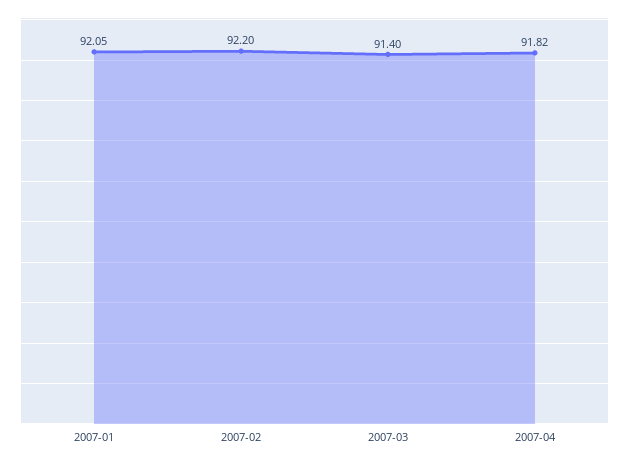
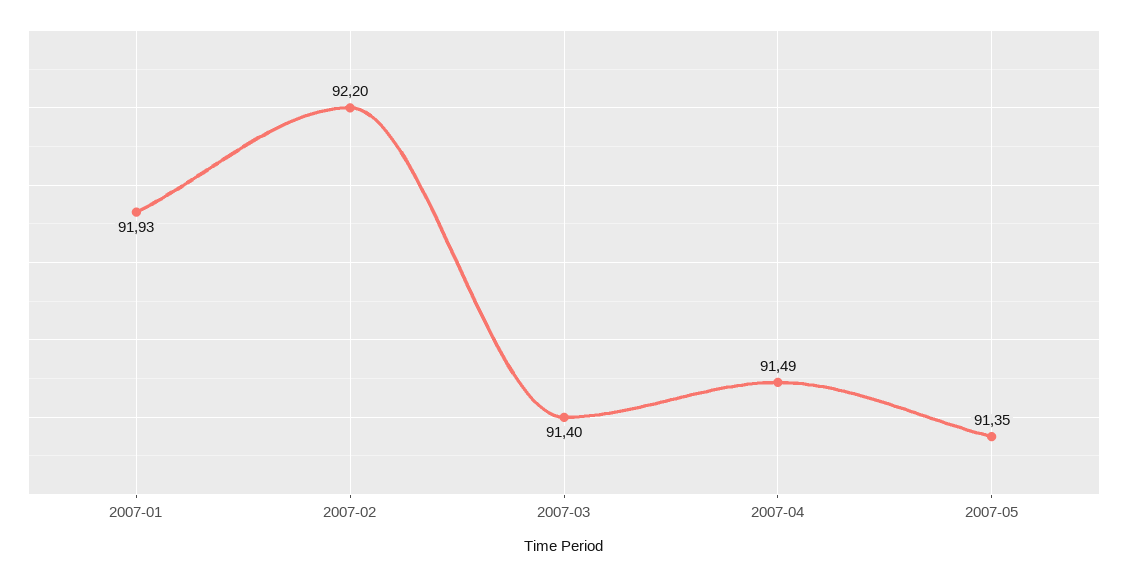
2007-01: 92.05 -> 91.93
2007-04: 91.82 -> 91.49
2007-05: none -> 91.35

